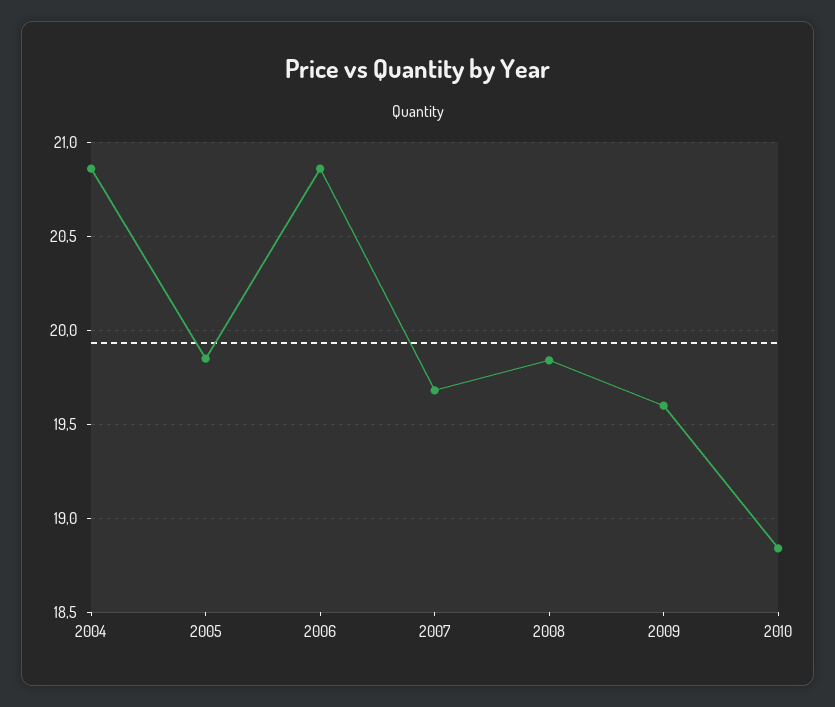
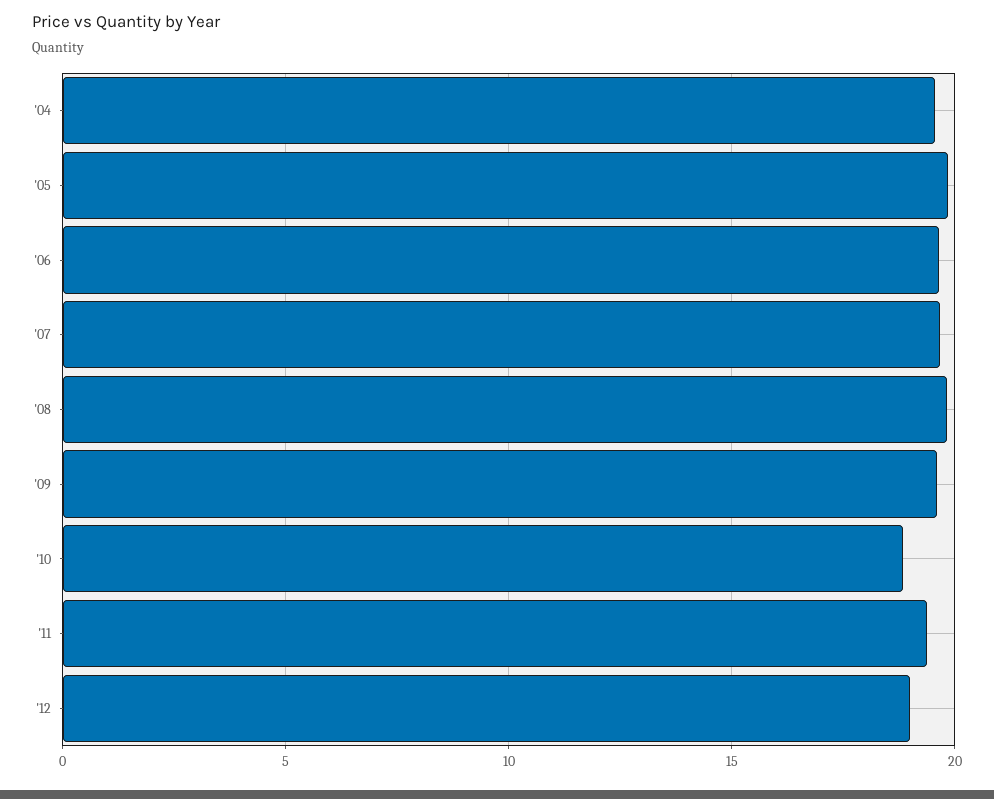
2004: 20.85 -> 19.5
2006: 20.85 -> 19.5
'11: none -> 19.5
'12: none -> 19

